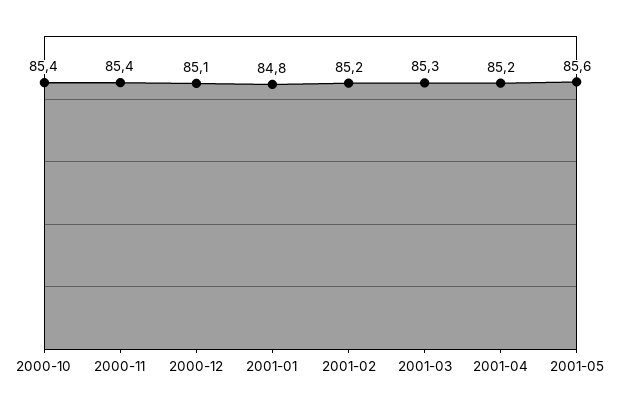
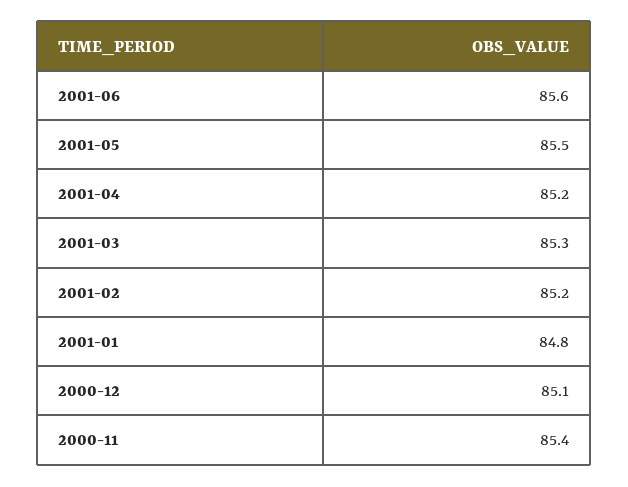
2000-10: 85.4 -> none
2001-05: 85.6 -> 85.5
2001-06: none -> 85.6

